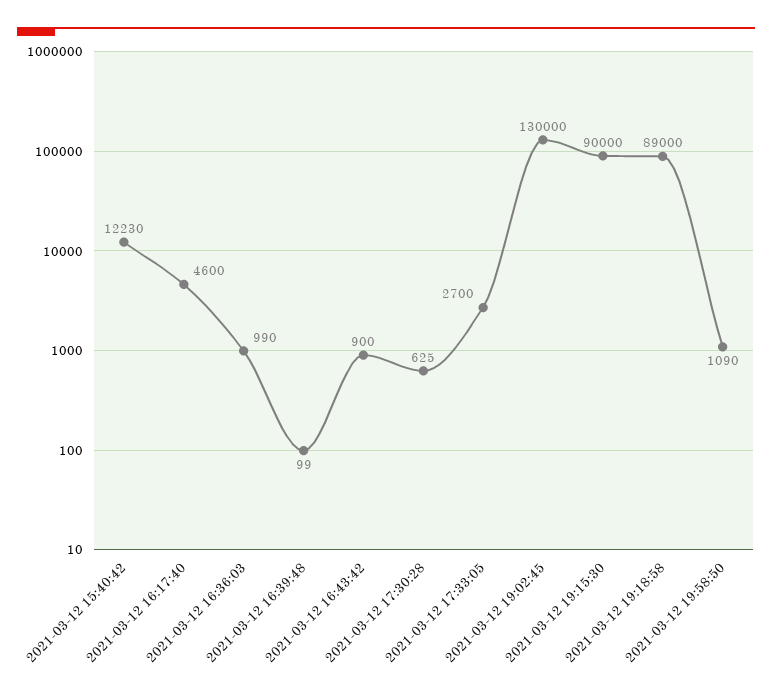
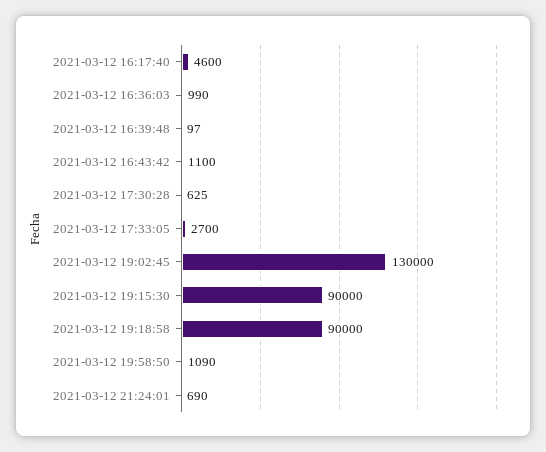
2021-03-12 15:40:42: 12230 -> none
2021-03-12 16:39:48: 99 -> 97
2021-03-12 16:43:42: 900 -> 1100
2021-03-12 19:18:58: 89000 -> 90000
2021-03-12 21:24:01: none -> 690

